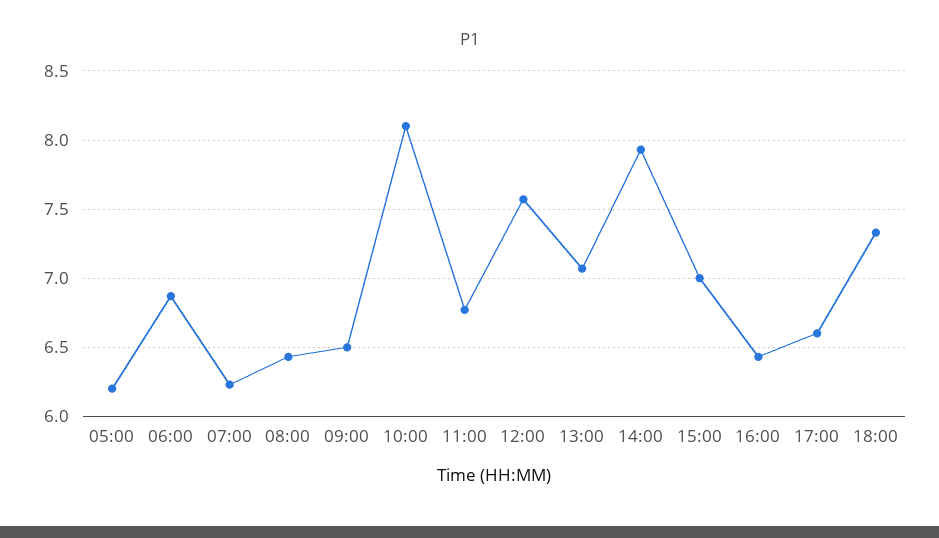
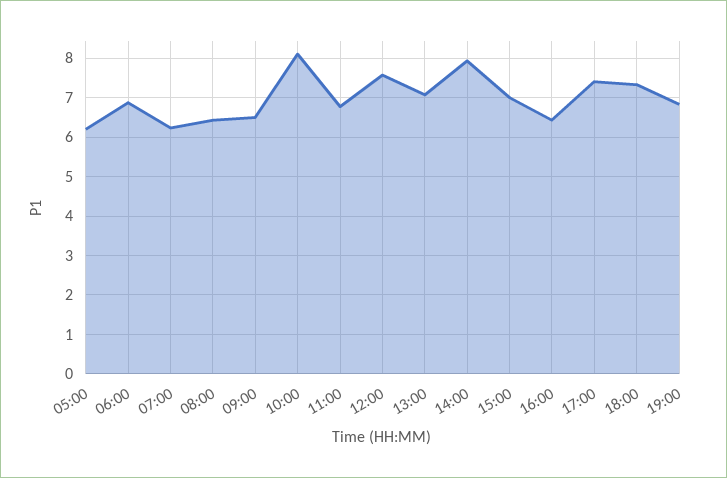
17:00: 6.6 -> 7.4
19:00: none -> 6.8

